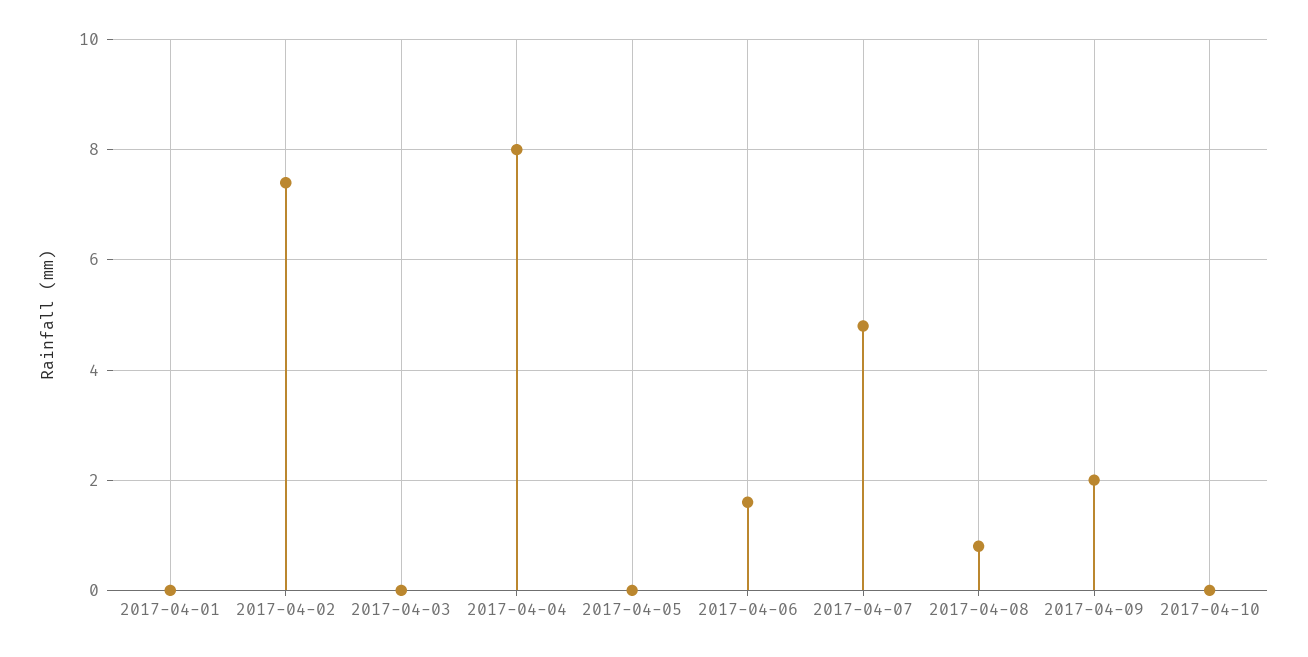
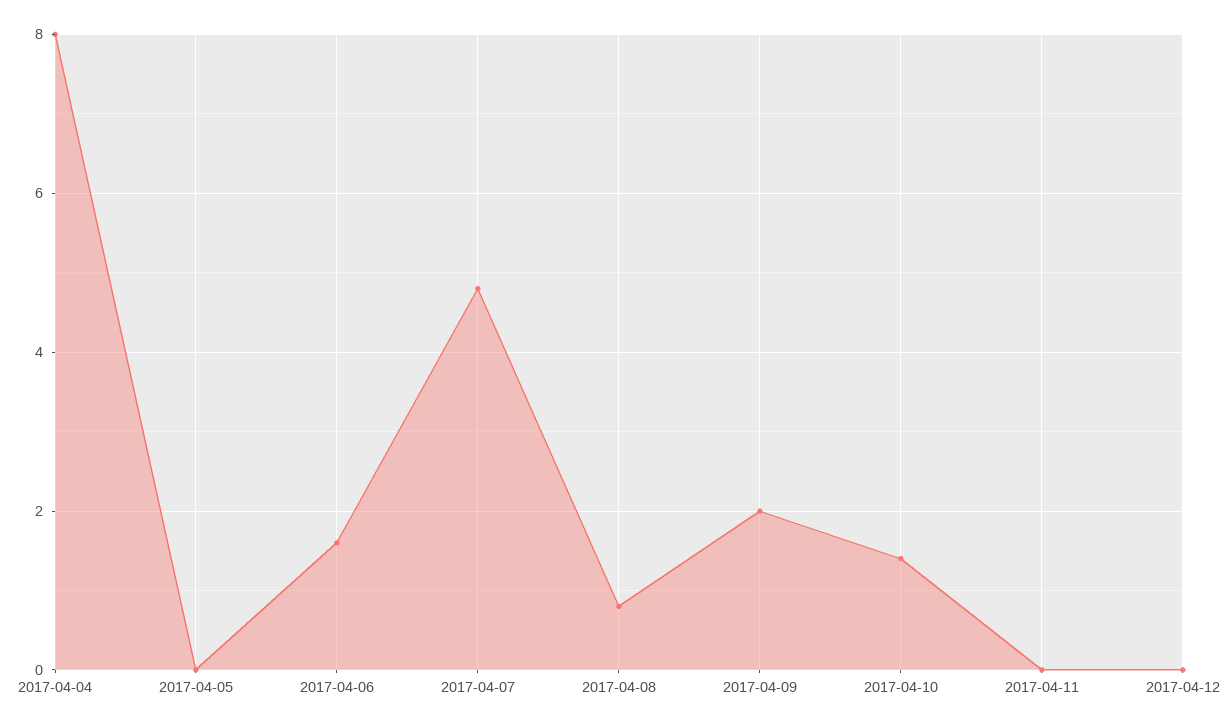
2017-04-01: 0 -> none
2017-04-02: 7.5 -> none
2017-04-03: 0 -> none
2017-04-10: 0 -> 1.5
2017-04-11: none -> 0
2017-04-12: none -> 0

